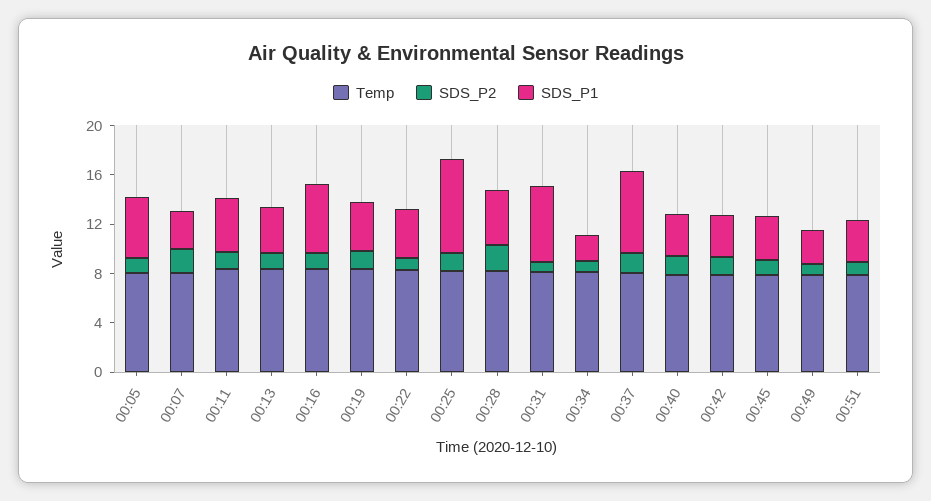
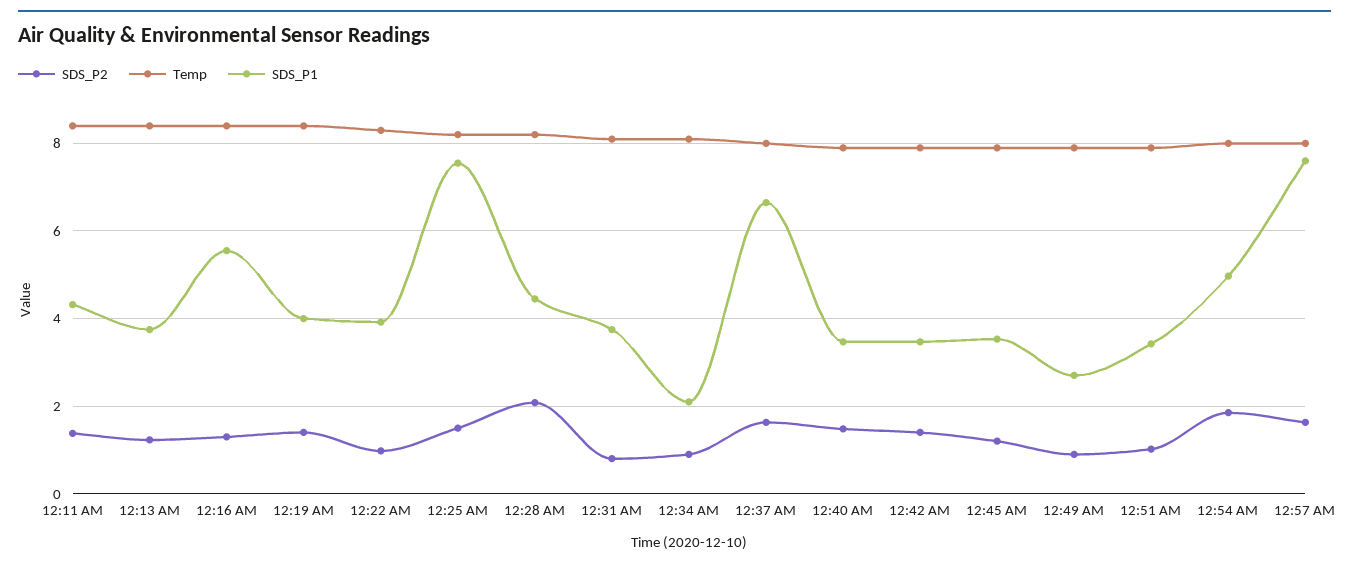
Temp, 00:05: 8 -> none
SDS_P2, 00:05: 1 -> none
SDS_P1, 00:05: 5 -> none
Temp, 00:07: 8 -> none
SDS_P2, 00:07: 2 -> none
SDS_P1, 00:07: 3 -> none
SDS_P1, 00:31: 6 -> 3.8
SDS_P2, 12:54 AM: none -> 1.8
Temp, 12:54 AM: none -> 8
SDS_P1, 12:54 AM: none -> 5
SDS_P2, 12:57 AM: none -> 1.6
Temp, 12:57 AM: none -> 8
SDS_P1, 12:57 AM: none -> 7.6

